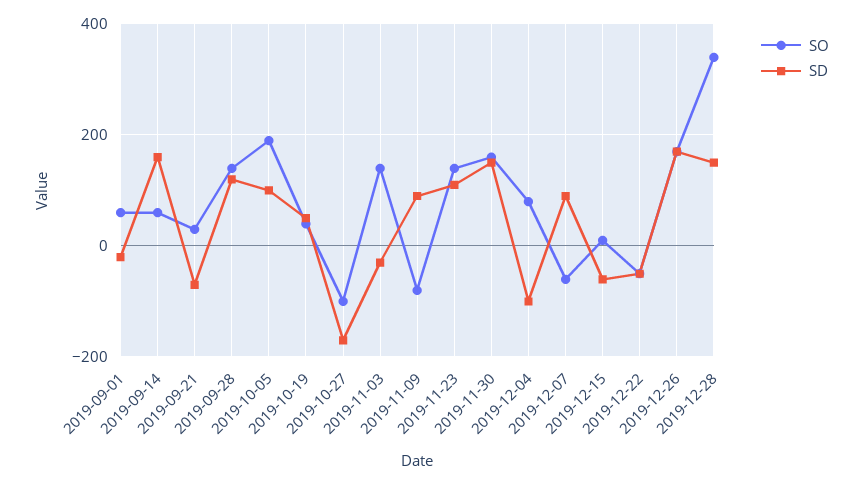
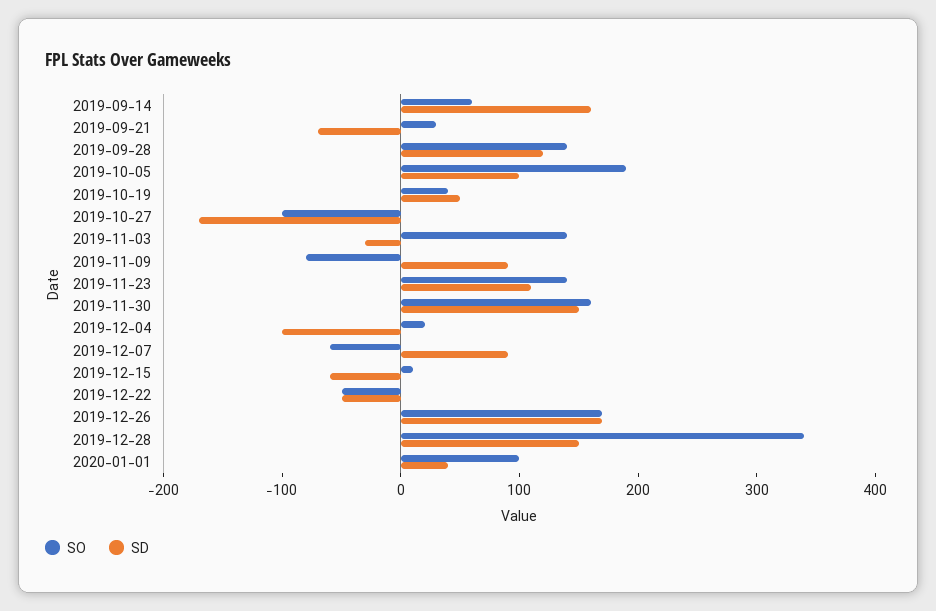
SO, 2019-09-01: 60 -> none
SD, 2019-09-01: -20 -> none
SO, 2019-12-04: 80 -> 20
SO, 2020-01-01: none -> 100
SD, 2020-01-01: none -> 40

